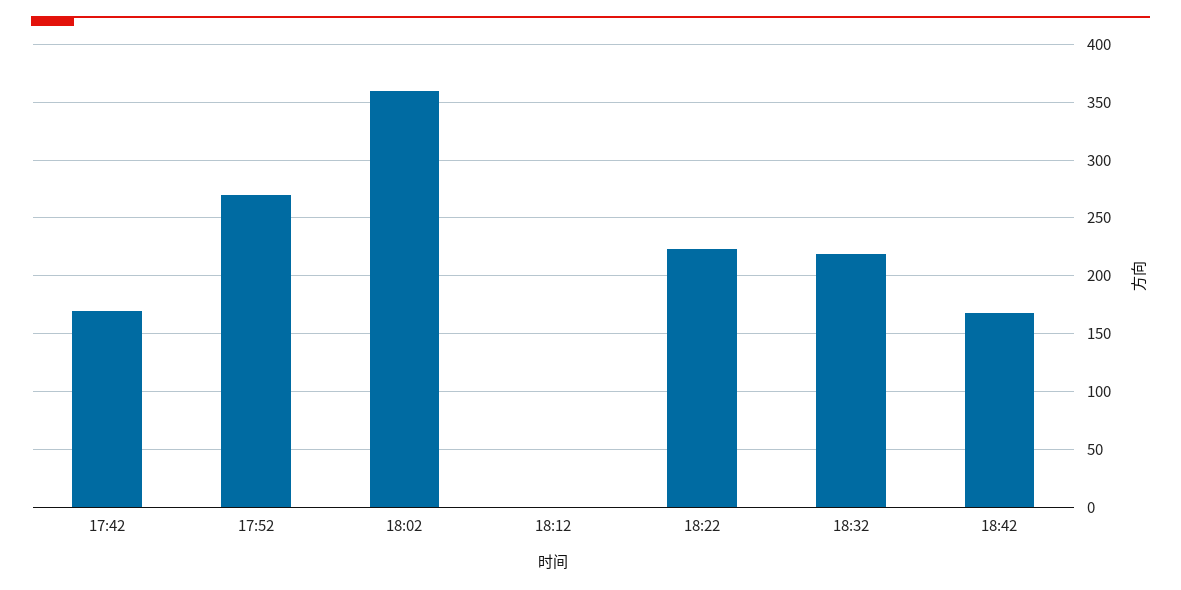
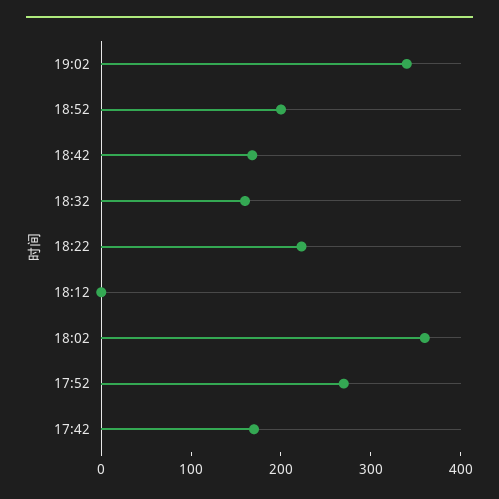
18:32: 220 -> 160
19:02: none -> 340
18:52: none -> 200

